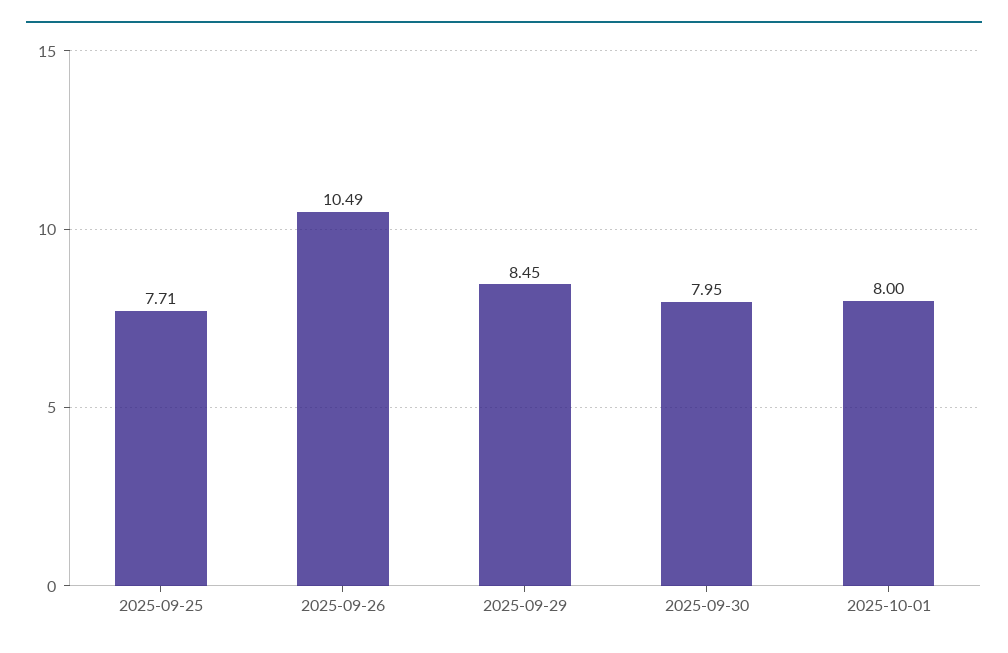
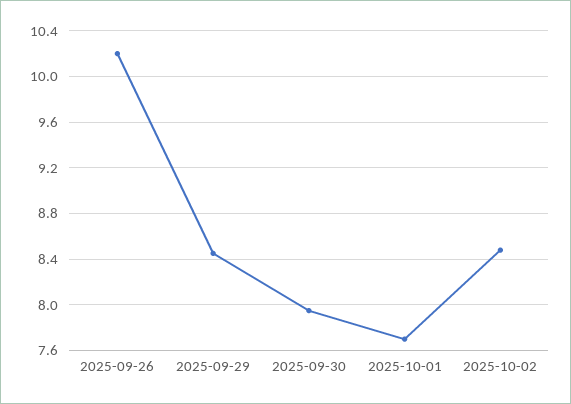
2025-09-25: 7.71 -> none
2025-09-26: 10.49 -> 10.2
2025-10-01: 8 -> 7.7
2025-10-02: none -> 8.5

